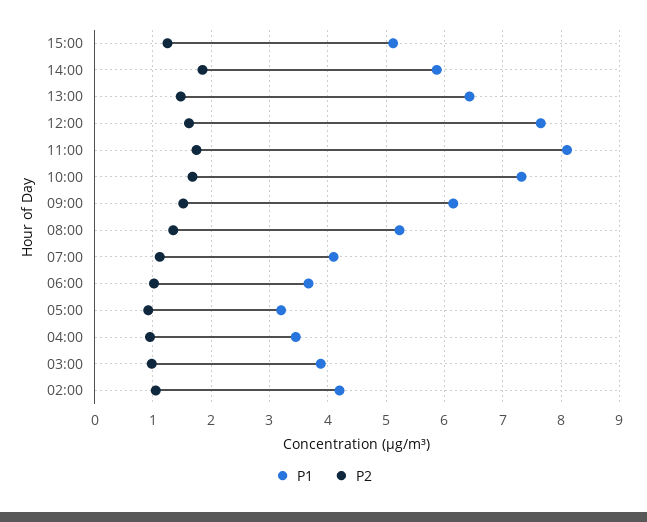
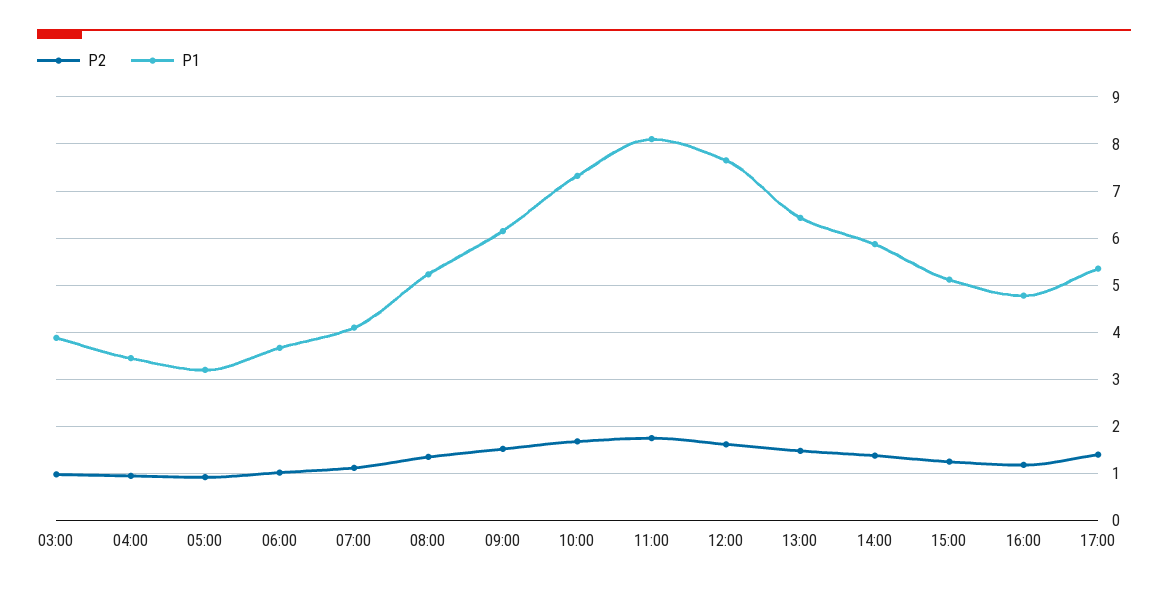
P2, 14:00: 1.8 -> 1.4
P1, 02:00: 4.2 -> none
P2, 02:00: 1 -> none
P2, 16:00: none -> 1.2
P1, 16:00: none -> 4.8
P2, 17:00: none -> 1.4
P1, 17:00: none -> 5.4

